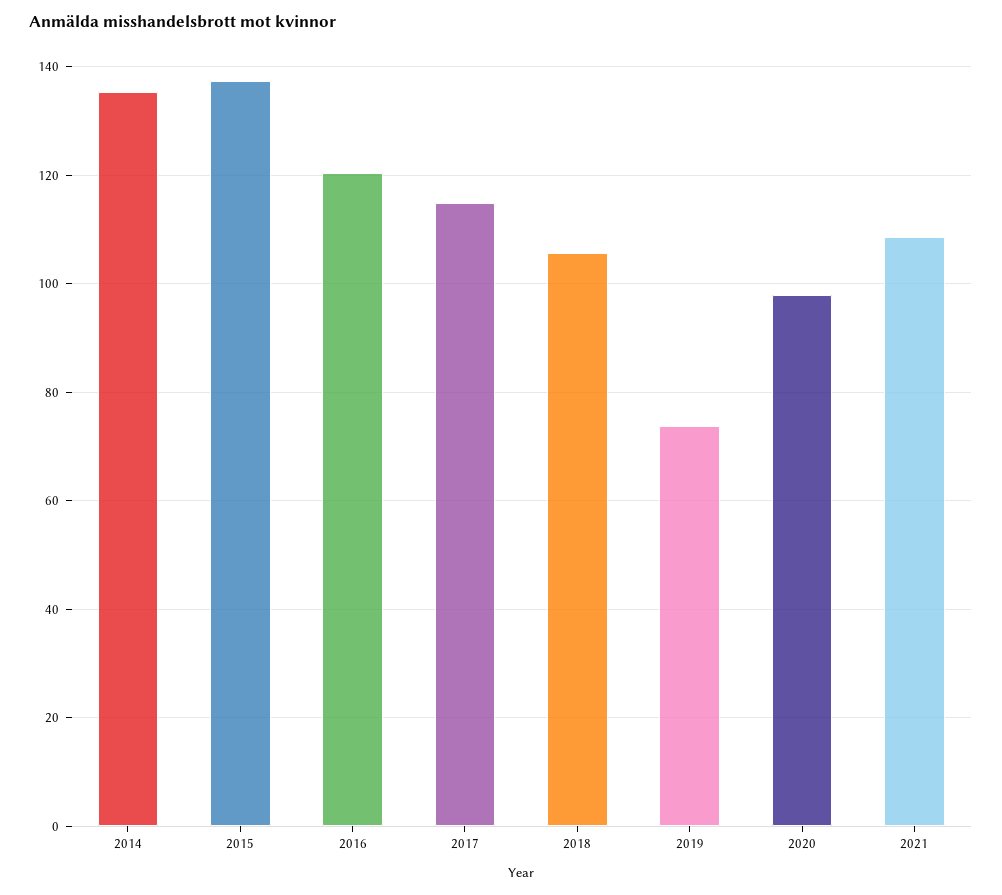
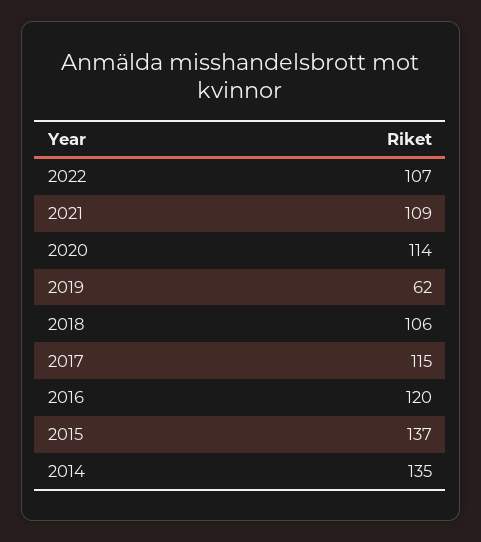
2019: 74 -> 62
2020: 98 -> 114
2022: none -> 107

